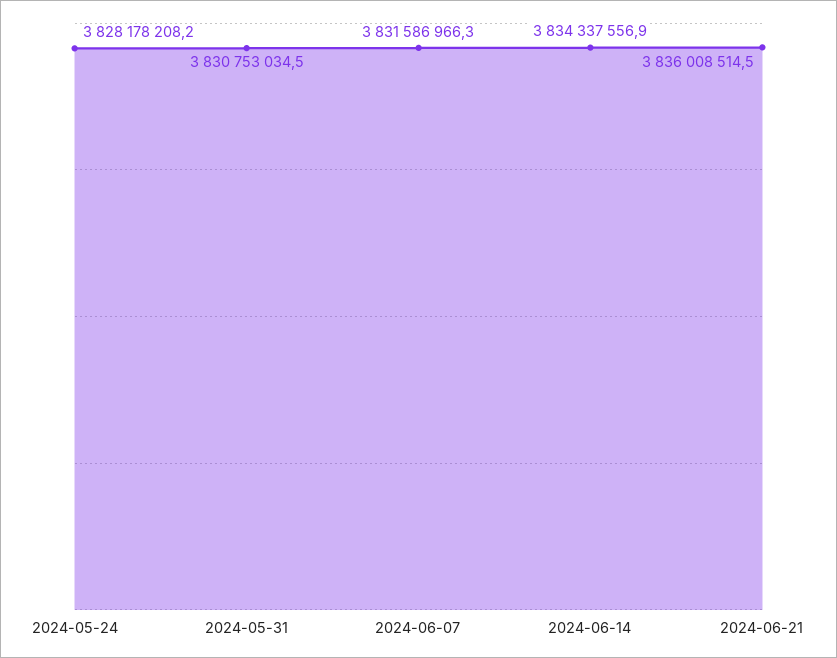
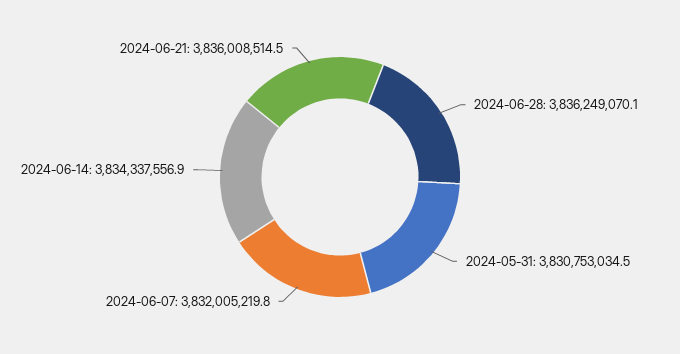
2024-05-24: 3828178208.2 -> none
2024-06-07: 3831586966.3 -> 3832005219.8
2024-06-28: none -> 3836249070.1

